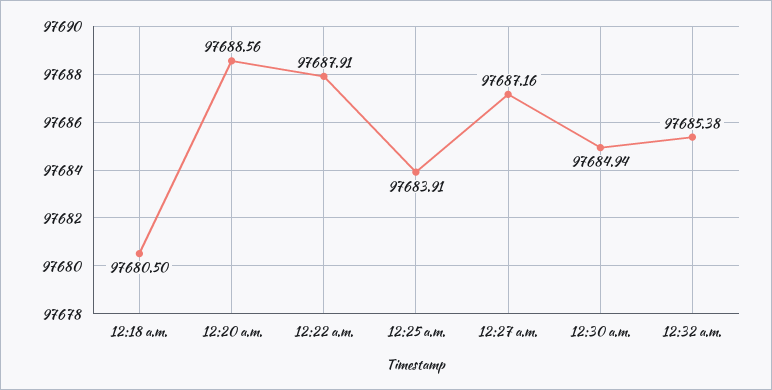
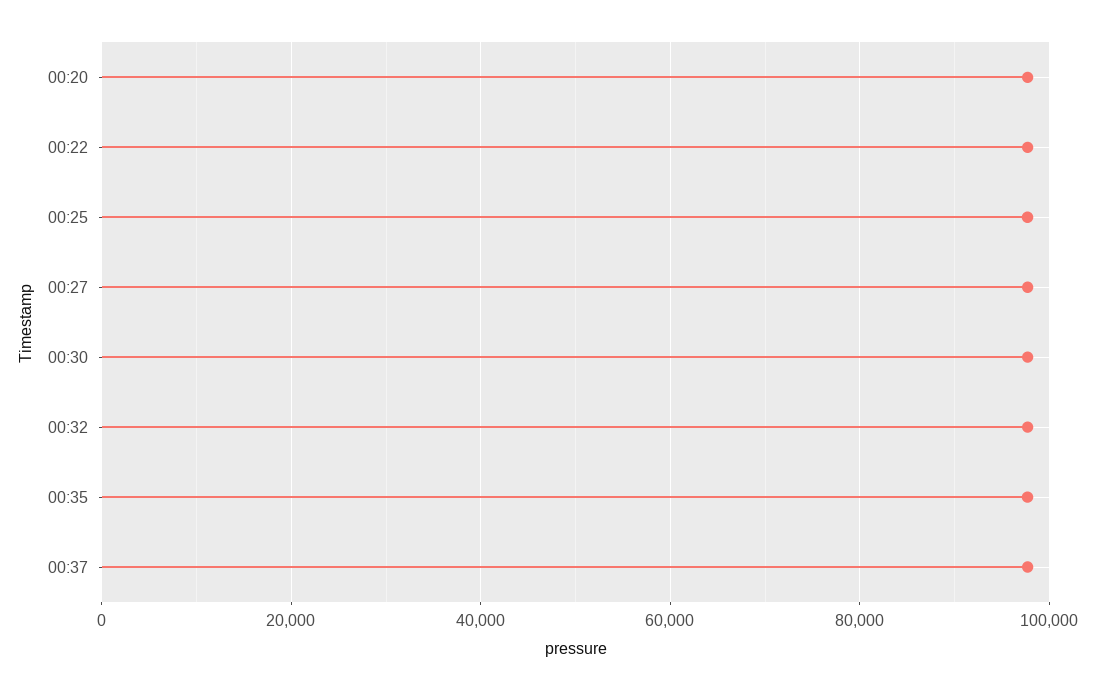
12:18 a.m.: 97680.5 -> none
00:35: none -> 98000
00:37: none -> 98000

